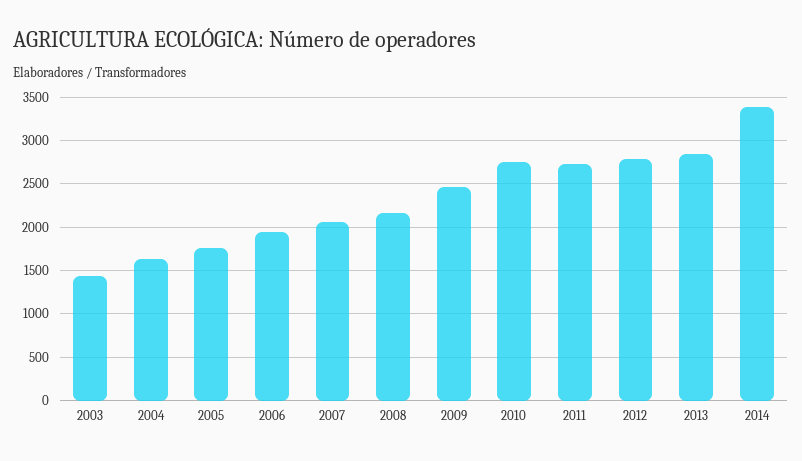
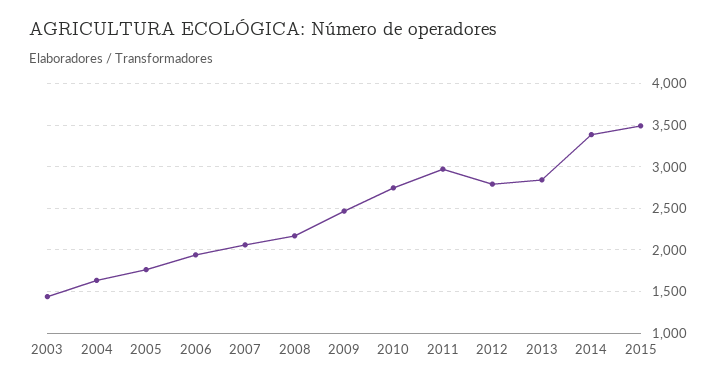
2011: 2700 -> 3000
2015: none -> 3500

